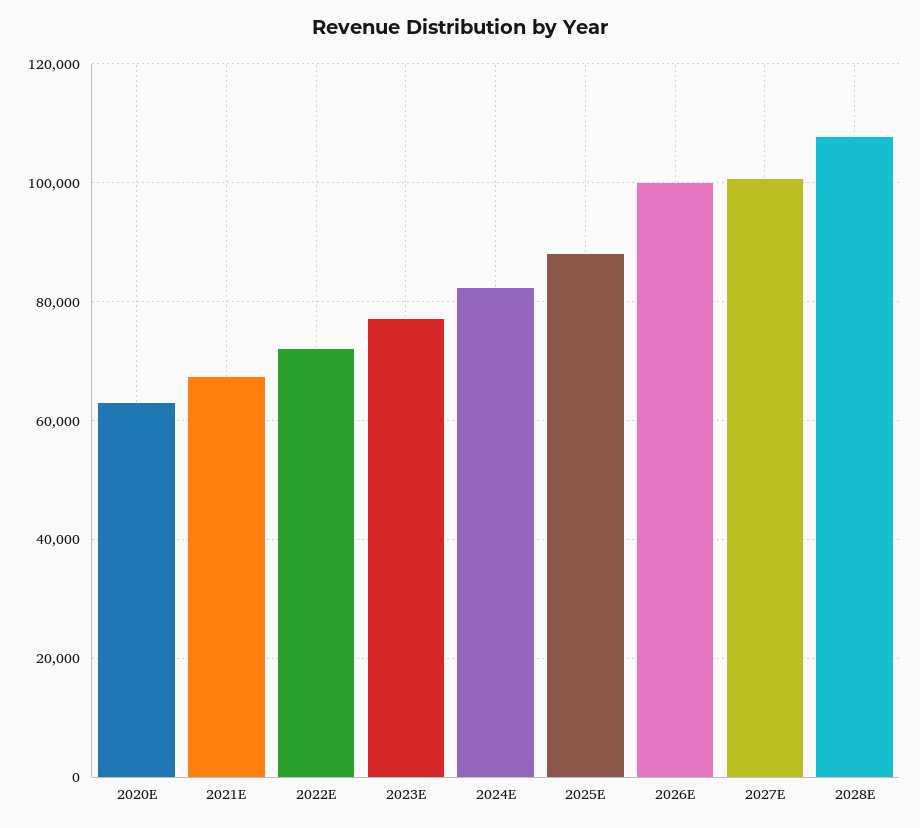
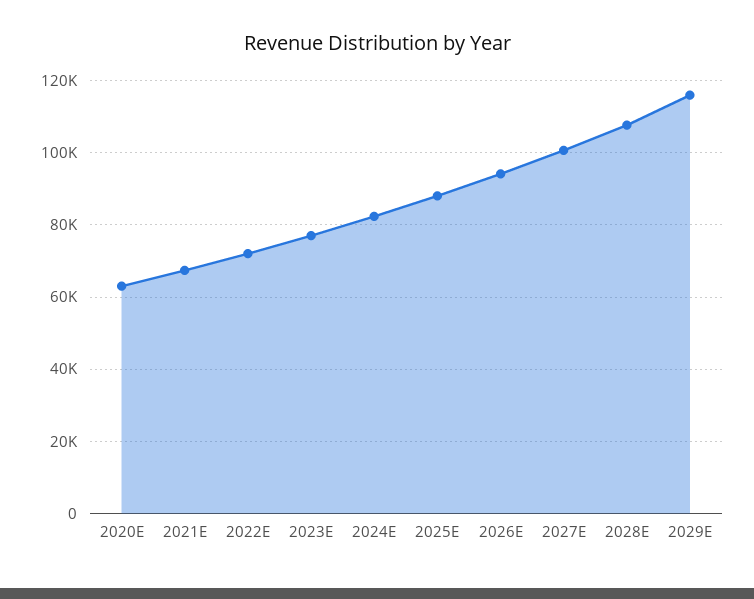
2026E: 100000 -> 94000
2029E: none -> 116000

